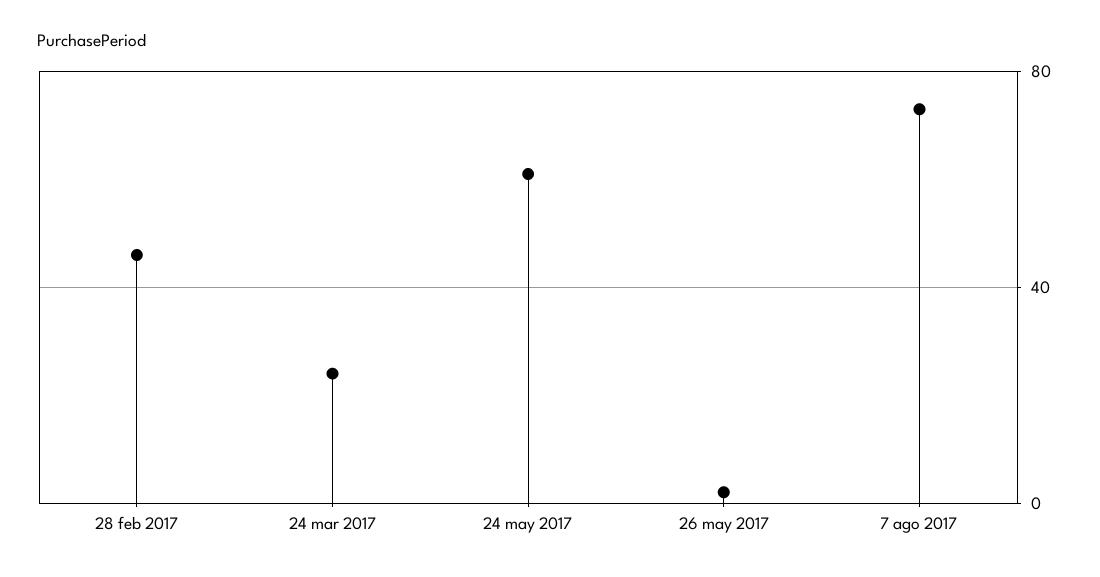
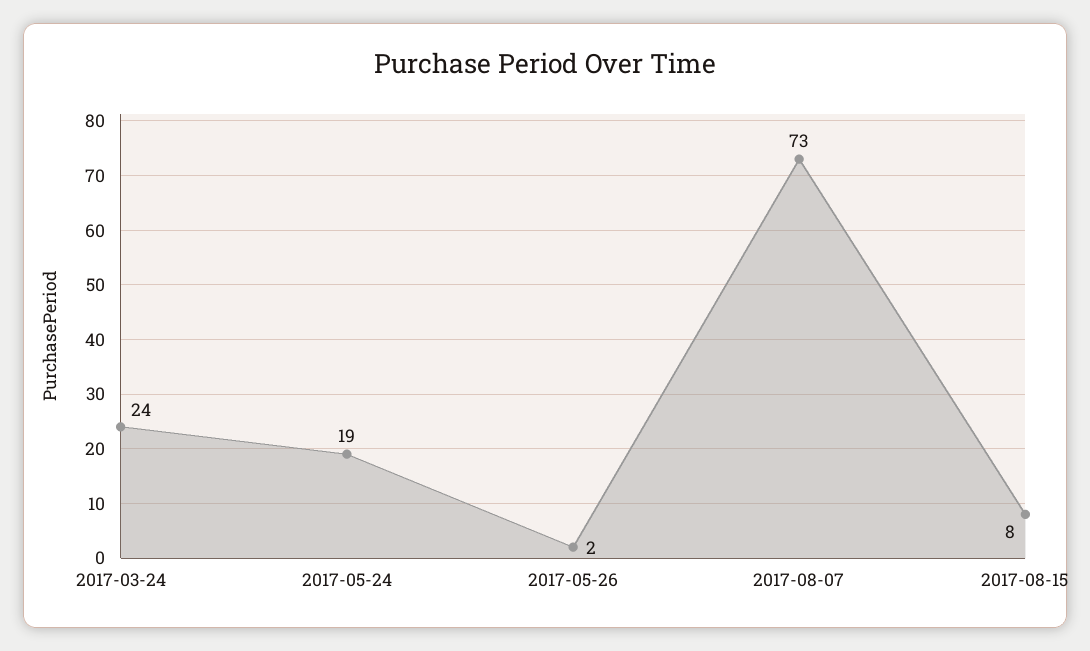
28 feb 2017: 45 -> none
24 may 2017: 60 -> 19
2017-08-15: none -> 8

